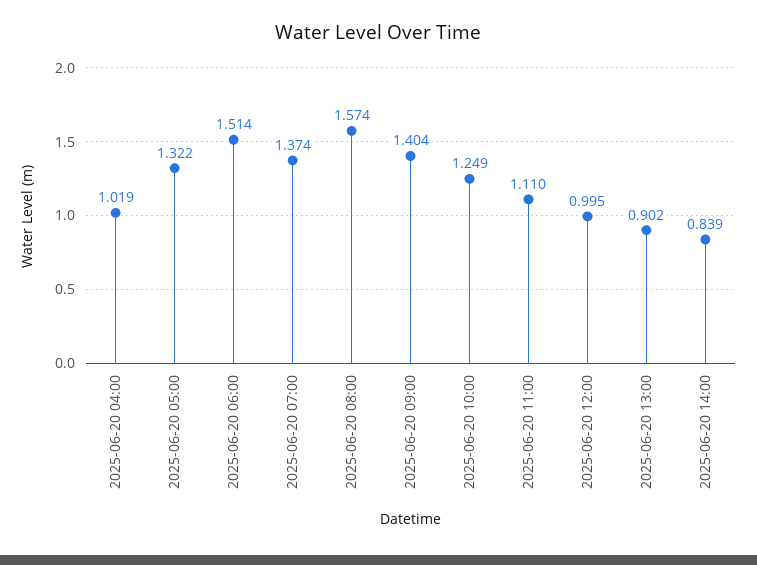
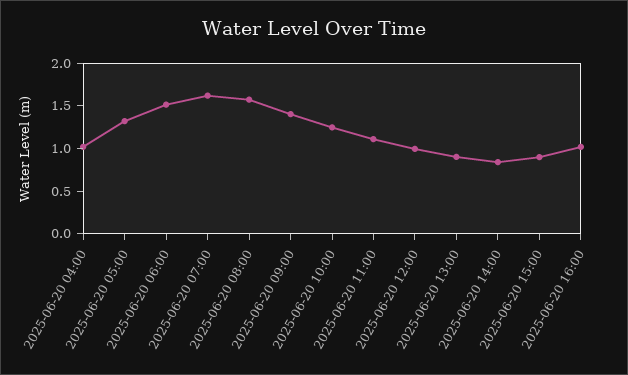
2025-06-20 07:00: 1.374 -> 1.6
2025-06-20 15:00: none -> 0.9
2025-06-20 16:00: none -> 1

